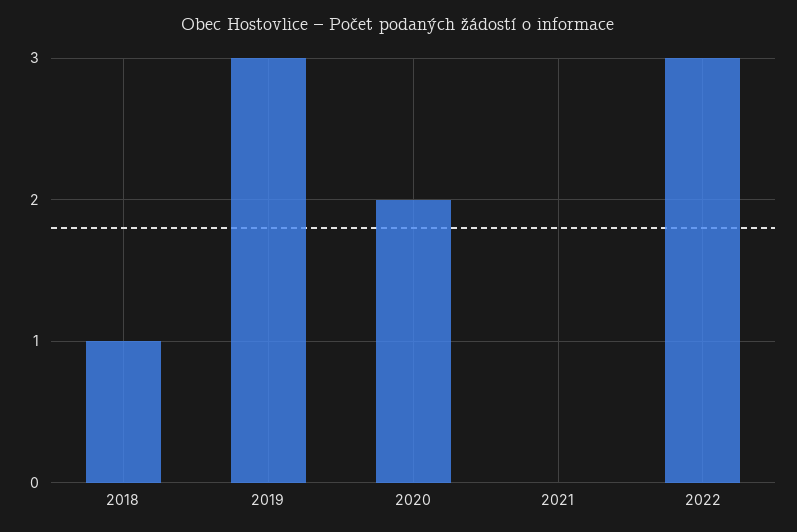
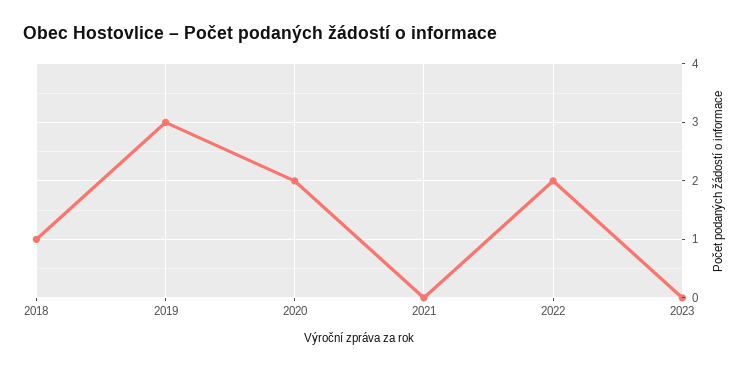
2022: 3 -> 2
2023: none -> 0

